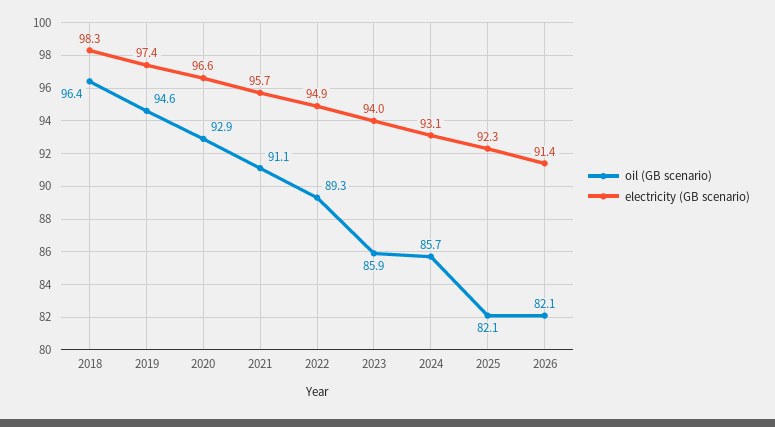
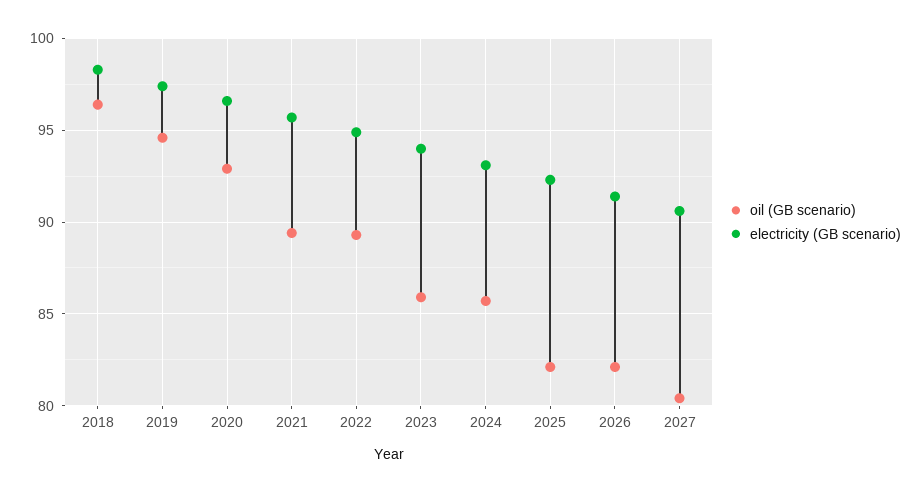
oil (GB scenario), 2021: 91.1 -> 89.5
oil (GB scenario), 2027: none -> 80.5
electricity (GB scenario), 2027: none -> 90.5

